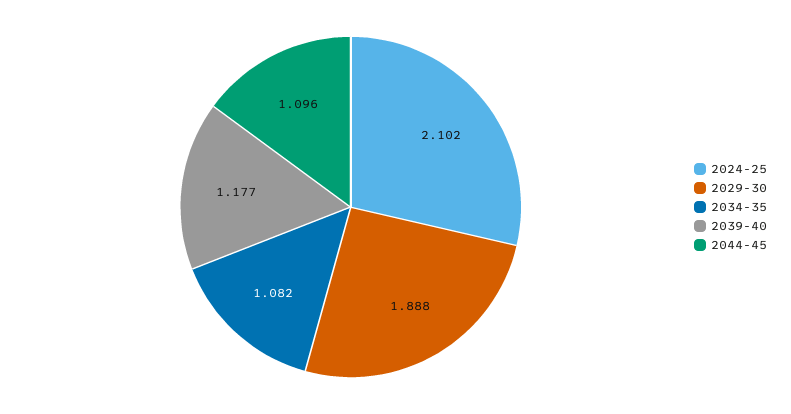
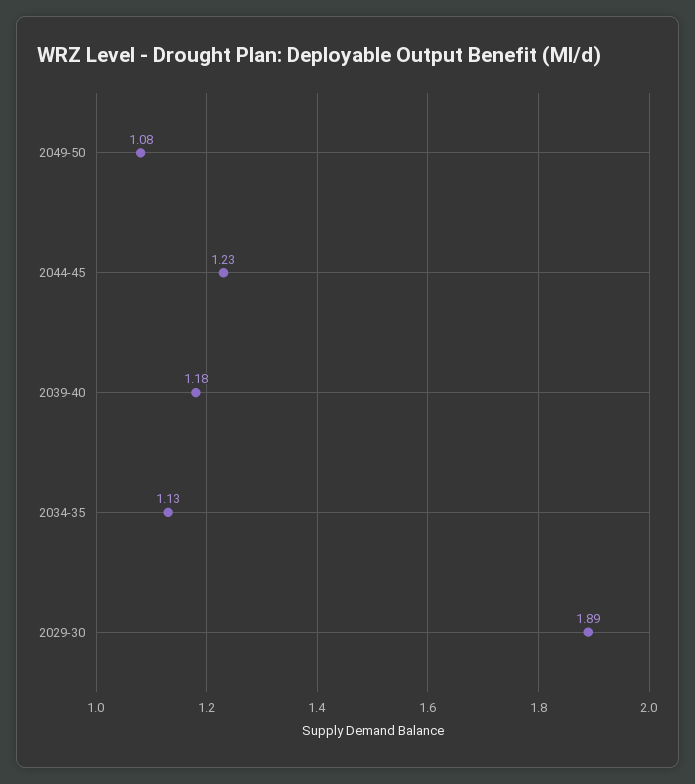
2024-25: 2.102 -> none
2034-35: 1.082 -> 1.13
2044-45: 1.096 -> 1.23
2049-50: none -> 1.08

